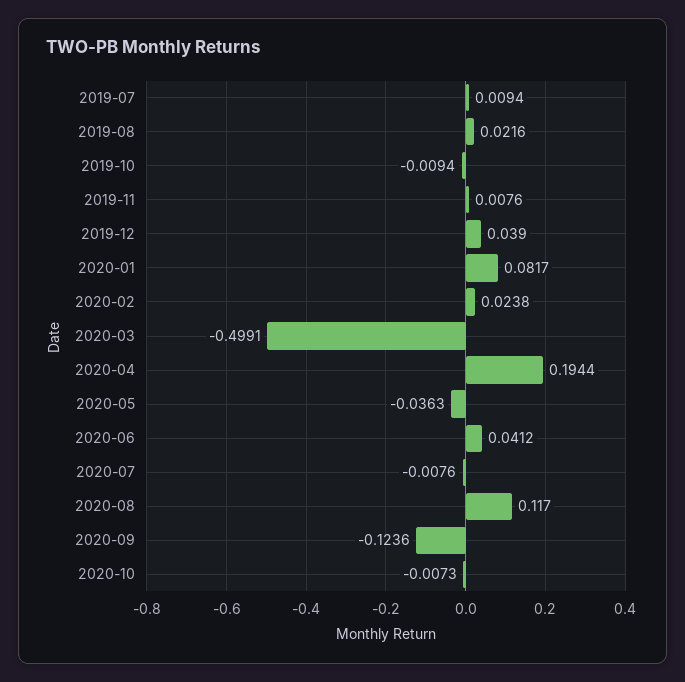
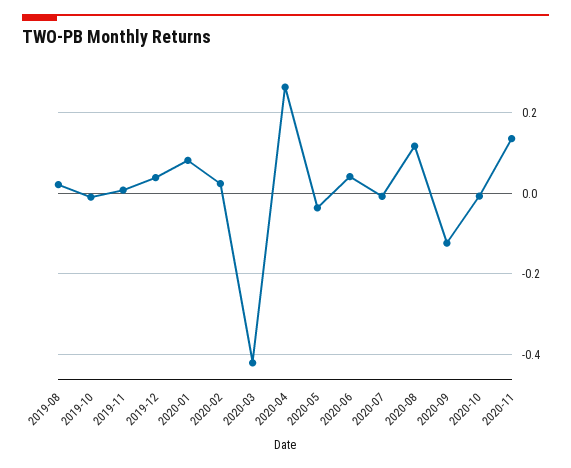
2019-07: 0.0094 -> none
2020-03: -0.4991 -> -0.42
2020-04: 0.1944 -> 0.26
2020-11: none -> 0.14

